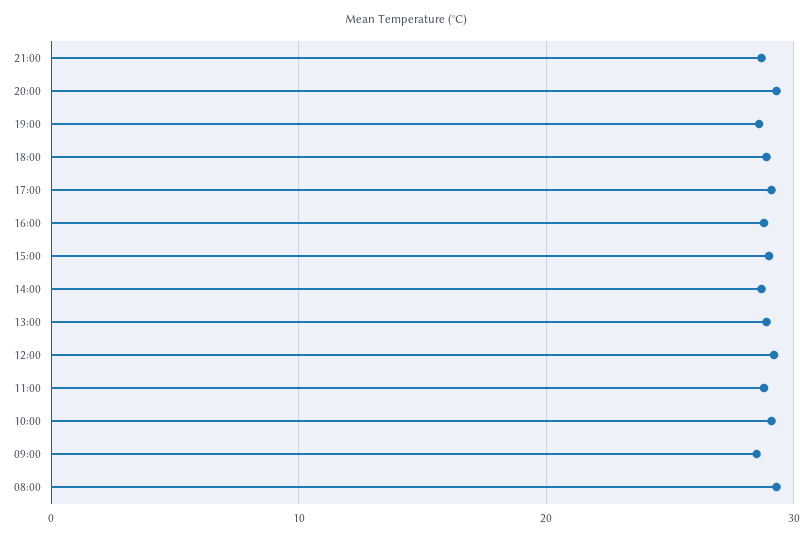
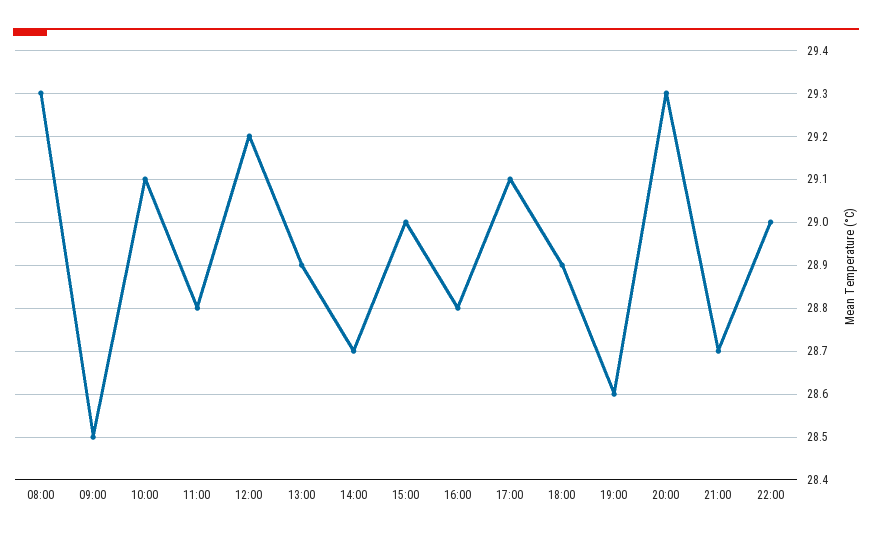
22:00: none -> 29

